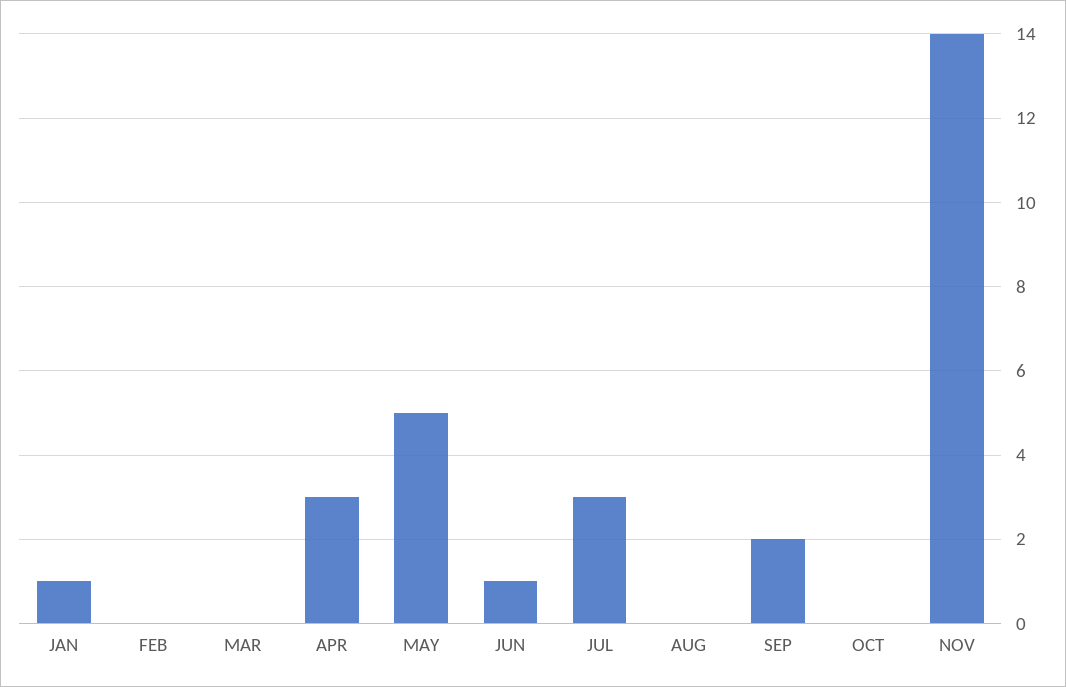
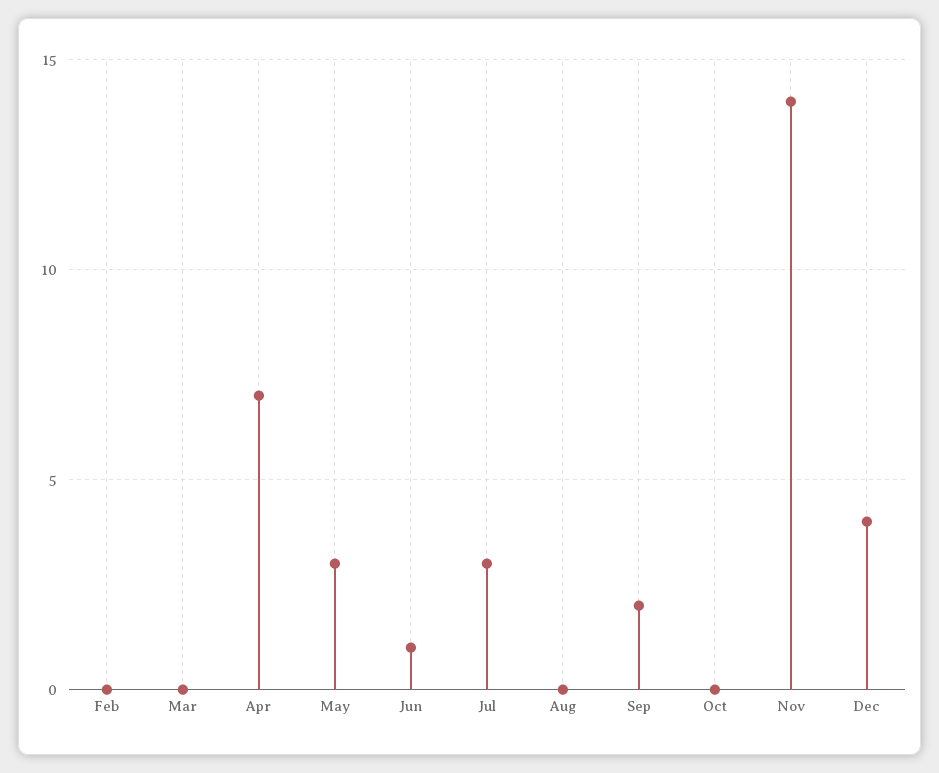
JAN: 1 -> none
APR: 3 -> 7
MAY: 5 -> 3
Dec: none -> 4

